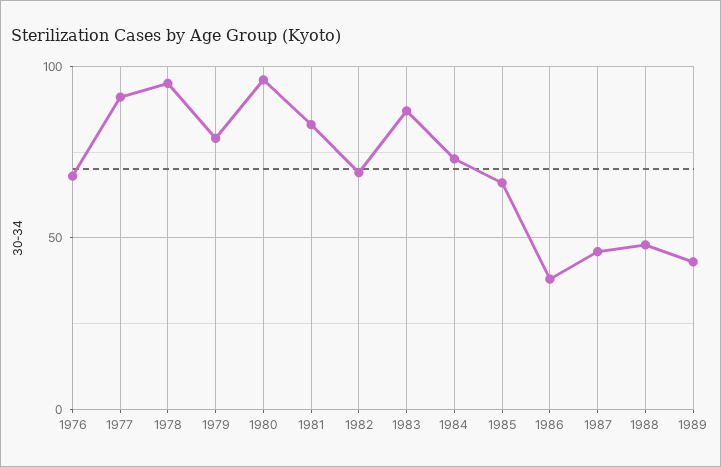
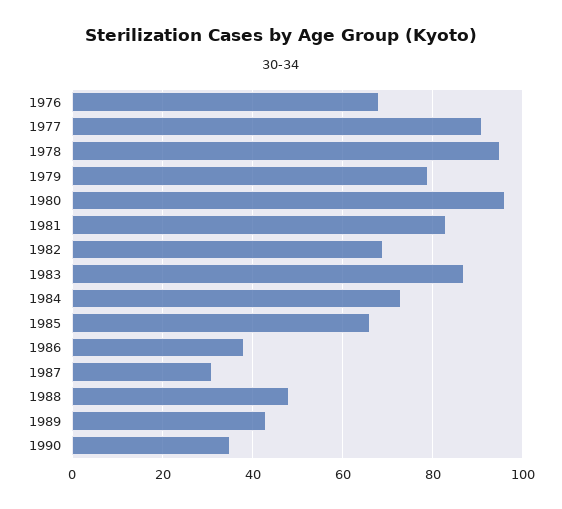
1987: 45 -> 30
1990: none -> 35

